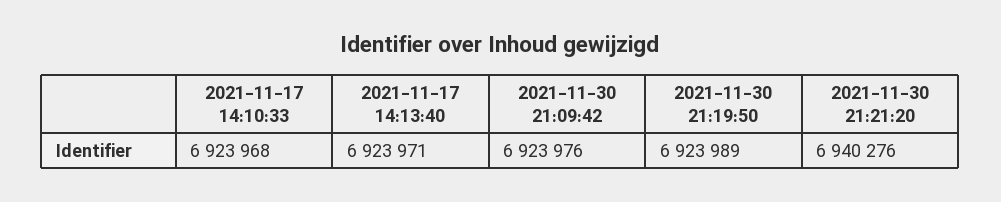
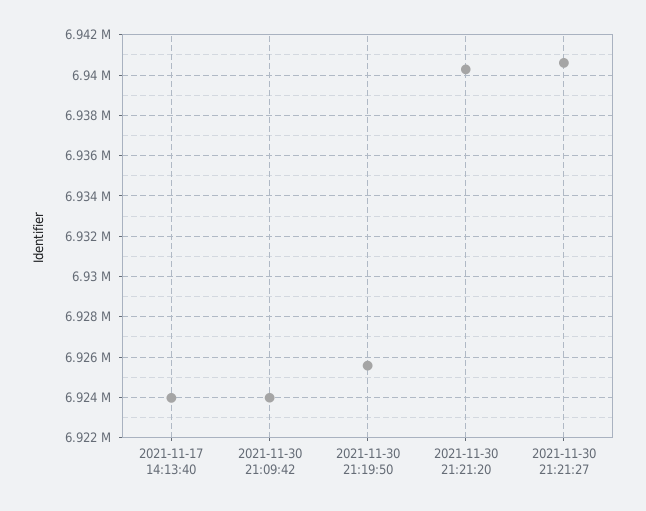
2021-11-17 14:10:33: 6923968 -> none
2021-11-30 21:19:50: 6923989 -> 6925500
2021-11-30 21:21:27: none -> 6940500

